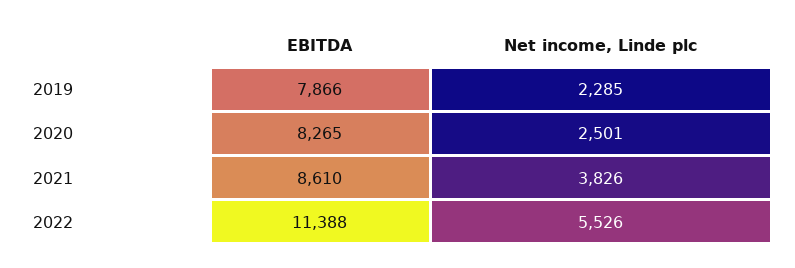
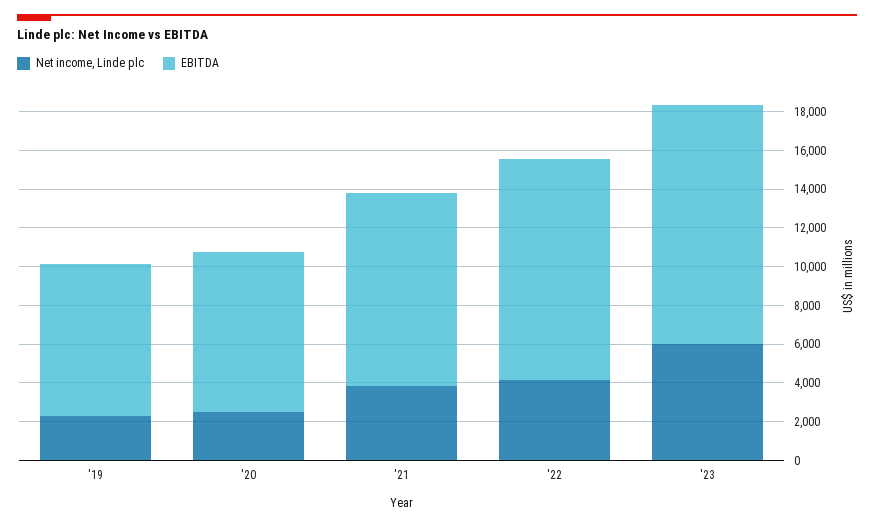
EBITDA, 2021: 8610 -> 10000
Net income, Linde plc, 2022: 5526 -> 4000
Net income, Linde plc, '23: none -> 6000
EBITDA, '23: none -> 12500

